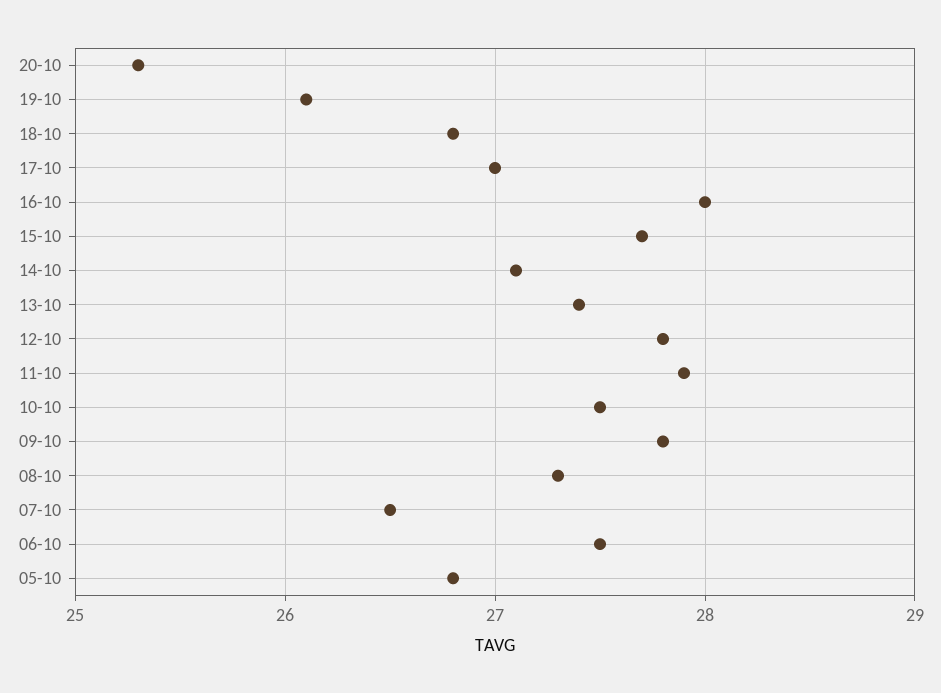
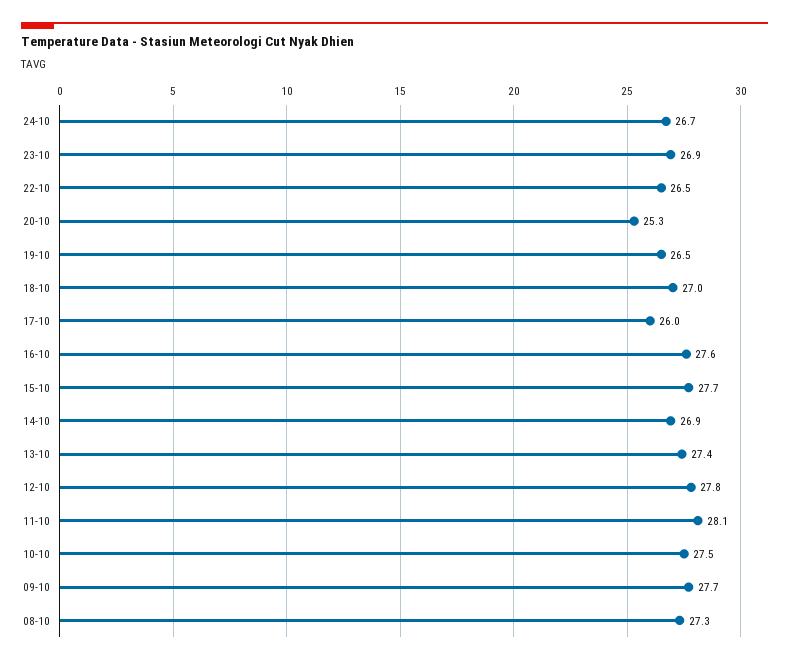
19-10: 26.1 -> 26.5
18-10: 26.8 -> 27
17-10: 27 -> 26
16-10: 28 -> 27.6
14-10: 27.1 -> 26.9
11-10: 27.9 -> 28.1
09-10: 27.8 -> 27.7
07-10: 26.5 -> none
06-10: 27.5 -> none
05-10: 26.8 -> none
24-10: none -> 26.7
23-10: none -> 26.9
22-10: none -> 26.5

